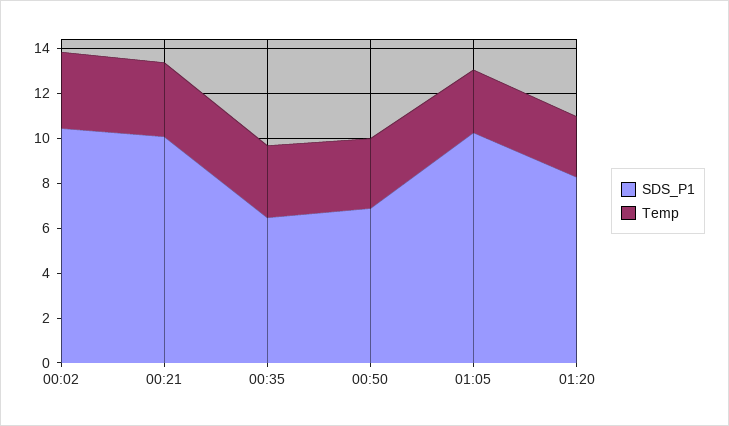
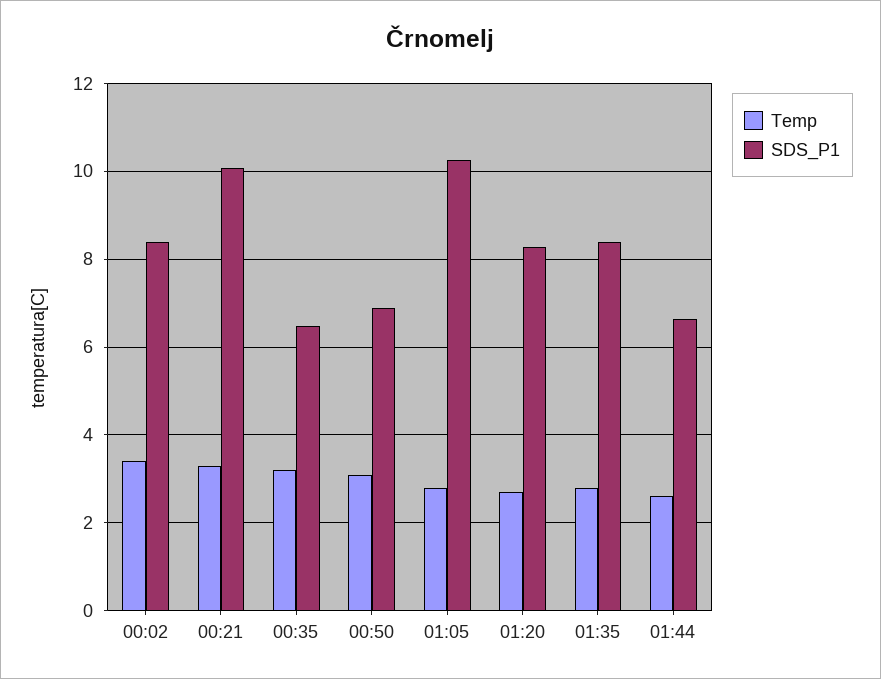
SDS_P1, 00:02: 10.5 -> 8.4
Temp, 01:35: none -> 2.8
SDS_P1, 01:35: none -> 8.4
Temp, 01:44: none -> 2.6
SDS_P1, 01:44: none -> 6.6

